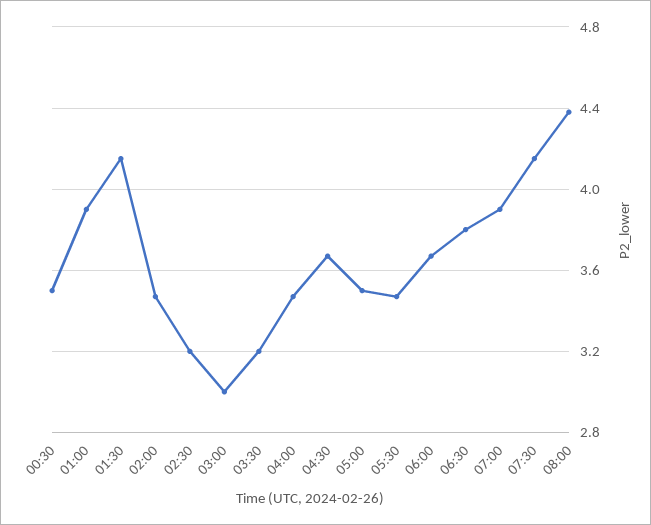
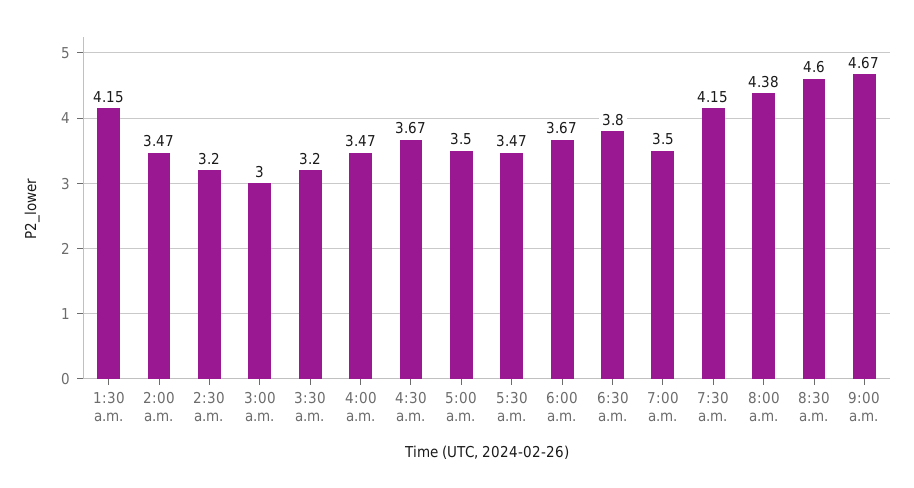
00:30: 3.5 -> none
01:00: 3.9 -> none
07:00: 3.9 -> 3.5
8:30 a.m.: none -> 4.6
9:00 a.m.: none -> 4.67

